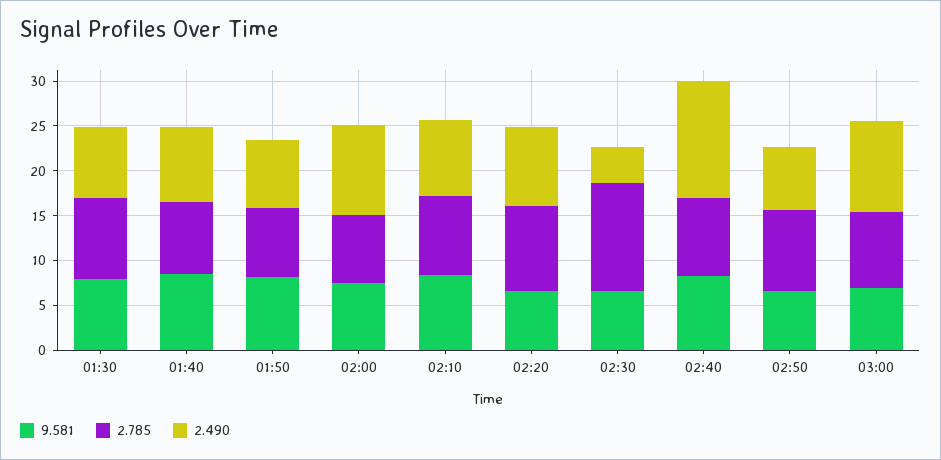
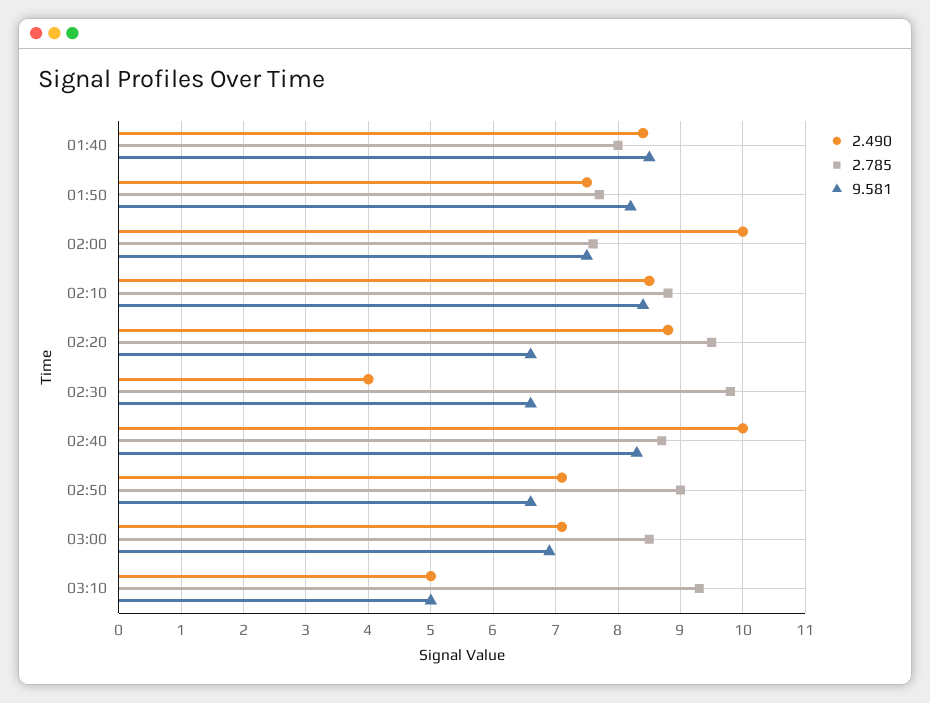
9.581, 01:30: 8 -> none
2.785, 01:30: 9 -> none
2.490, 01:30: 8 -> none
2.785, 02:30: 12 -> 9.8
2.490, 02:40: 13 -> 10
2.490, 03:00: 10 -> 7.1
2.490, 03:10: none -> 5
2.785, 03:10: none -> 9.3
9.581, 03:10: none -> 5

